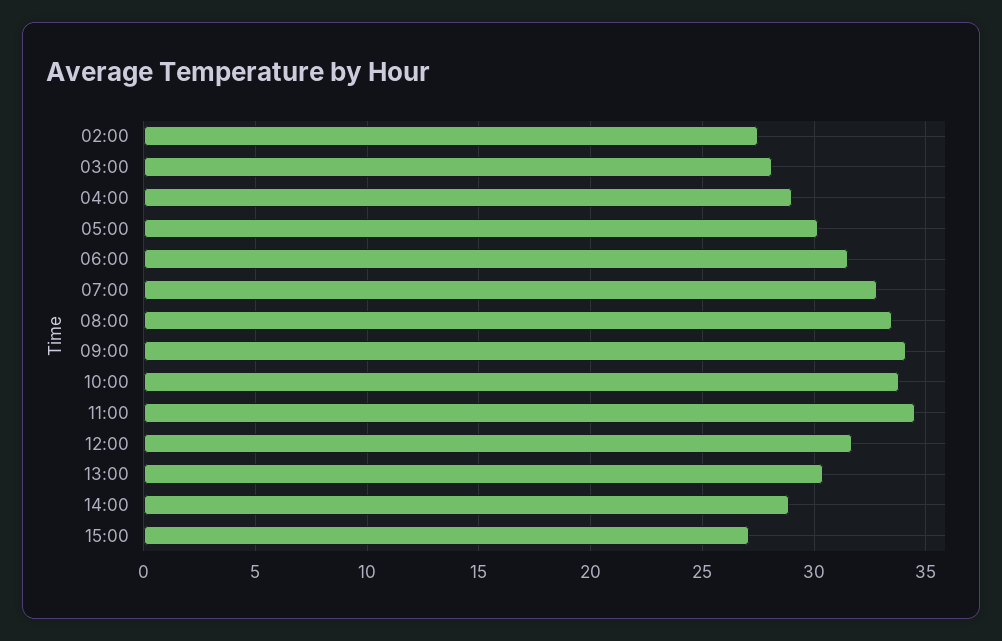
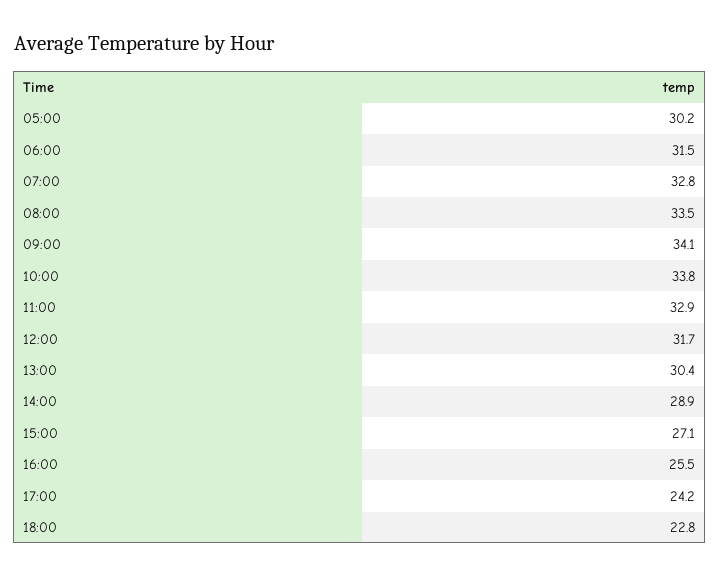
02:00: 27.5 -> none
03:00: 28 -> none
04:00: 29 -> none
11:00: 34.5 -> 32.9
16:00: none -> 25.5
17:00: none -> 24.2
18:00: none -> 22.8

